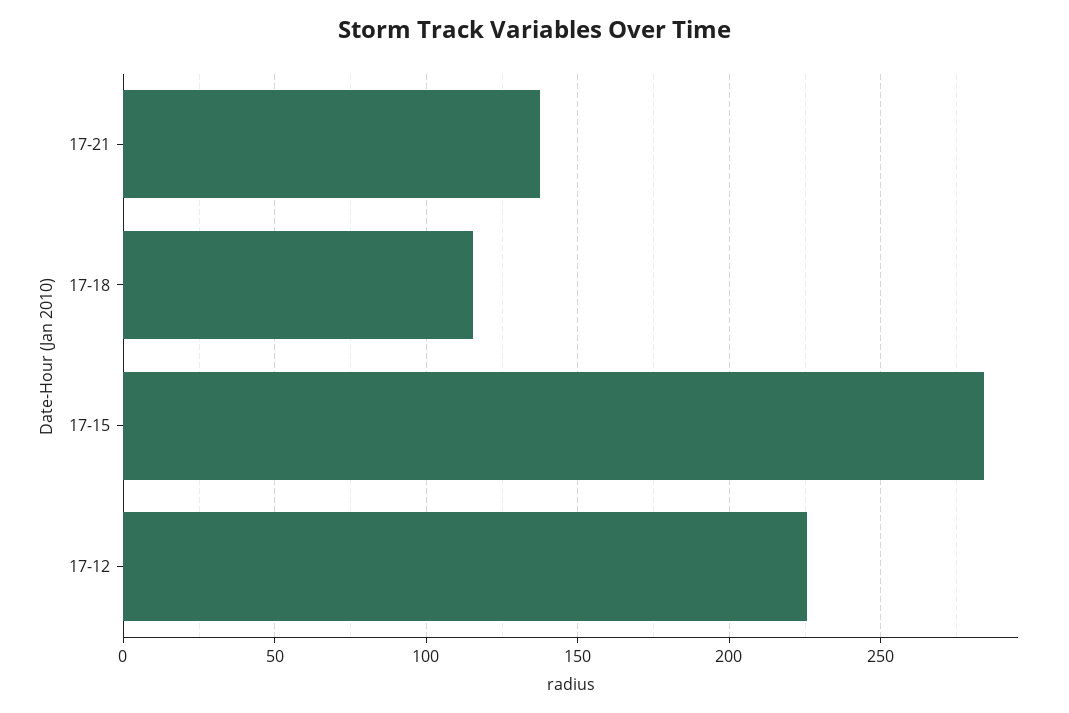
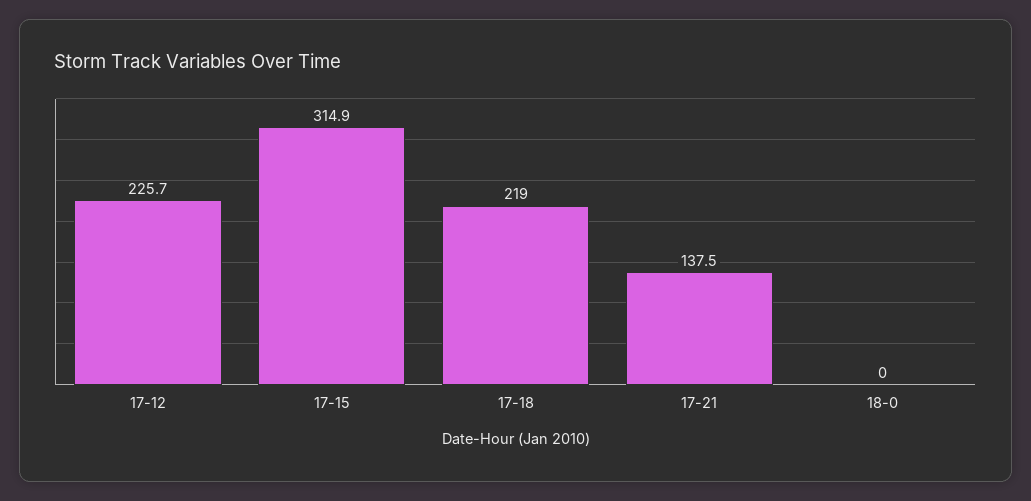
17-18: 115 -> 219
17-15: 285 -> 314.9
18-0: none -> 0

